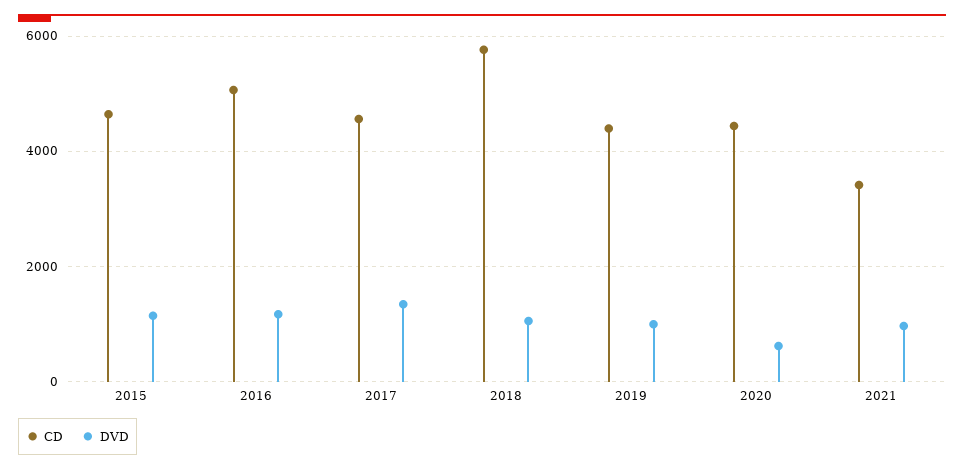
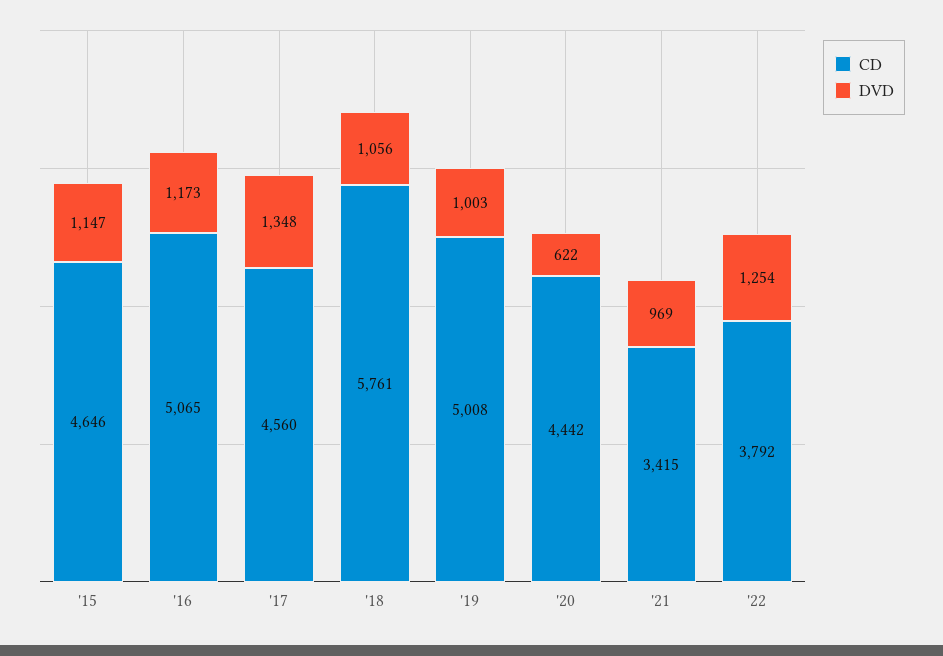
CD, 2019: 4400 -> 5008
CD, '22: none -> 3792
DVD, '22: none -> 1254

